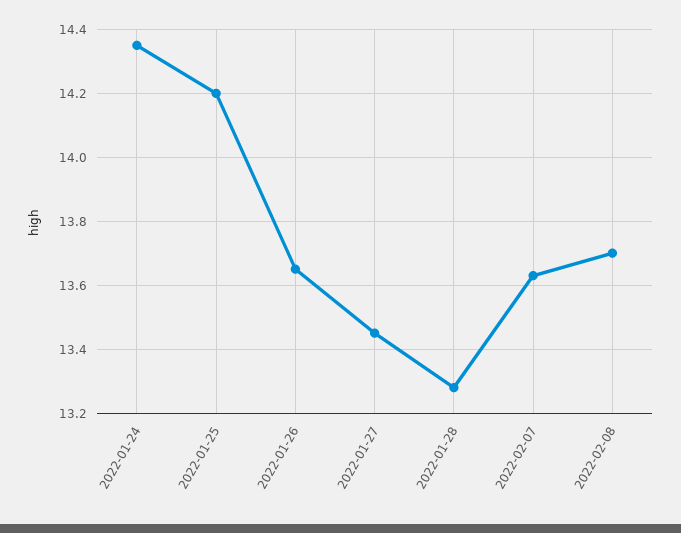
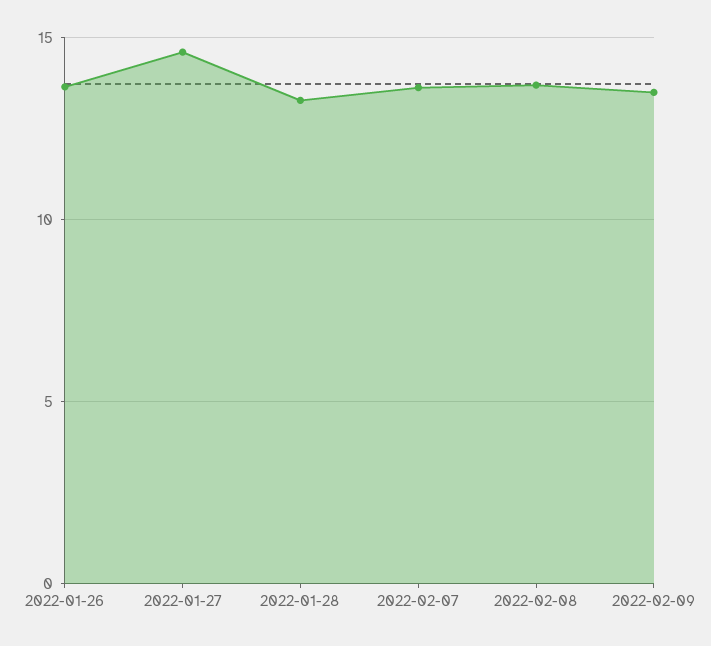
2022-01-24: 14.35 -> none
2022-01-25: 14.2 -> none
2022-01-27: 13.45 -> 14.5
2022-02-09: none -> 13.5

